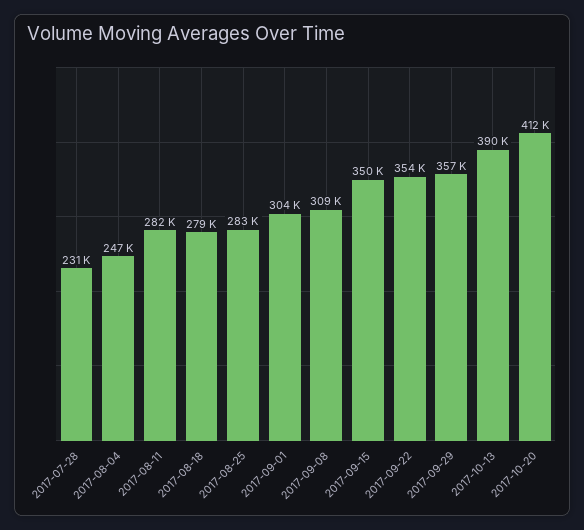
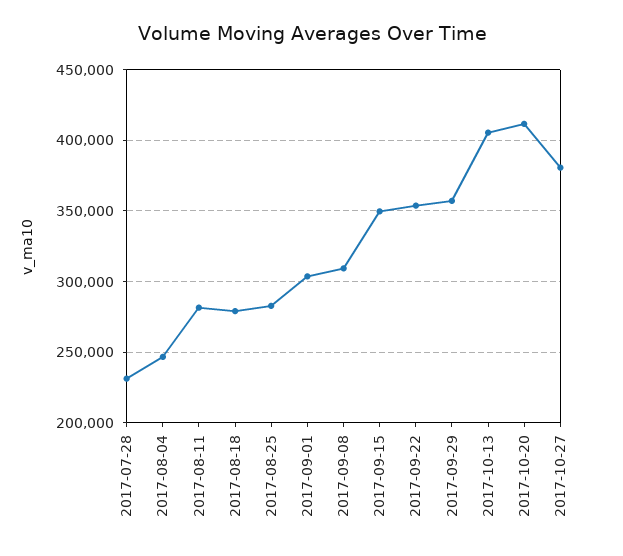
2017-10-13: 390000 -> 405000
2017-10-27: none -> 380000

